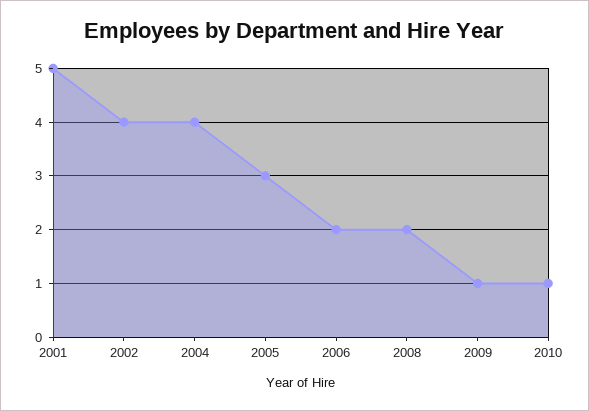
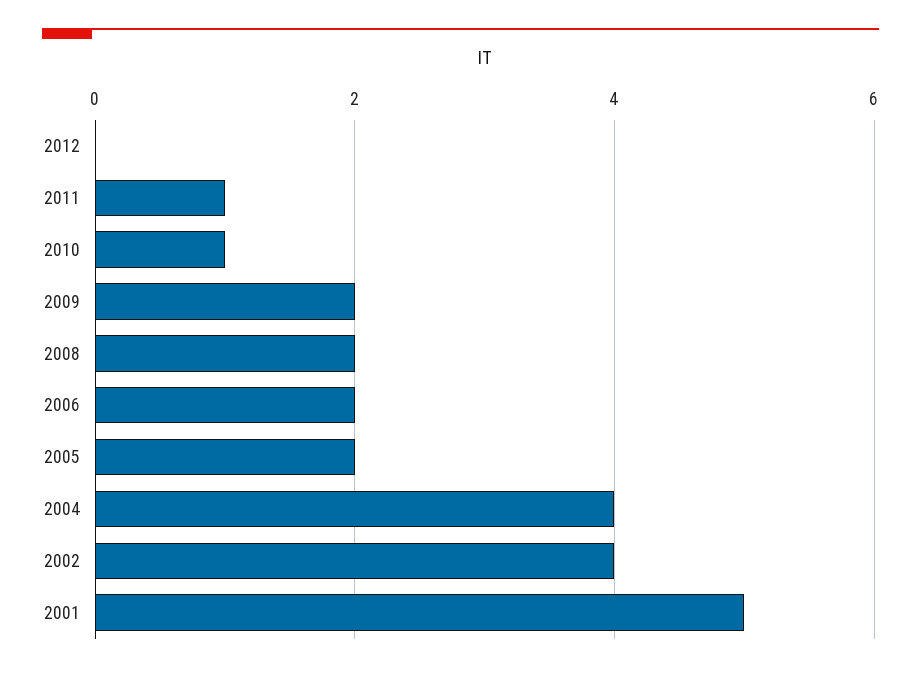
2005: 3 -> 2
2009: 1 -> 2
2012: none -> 0
2011: none -> 1

